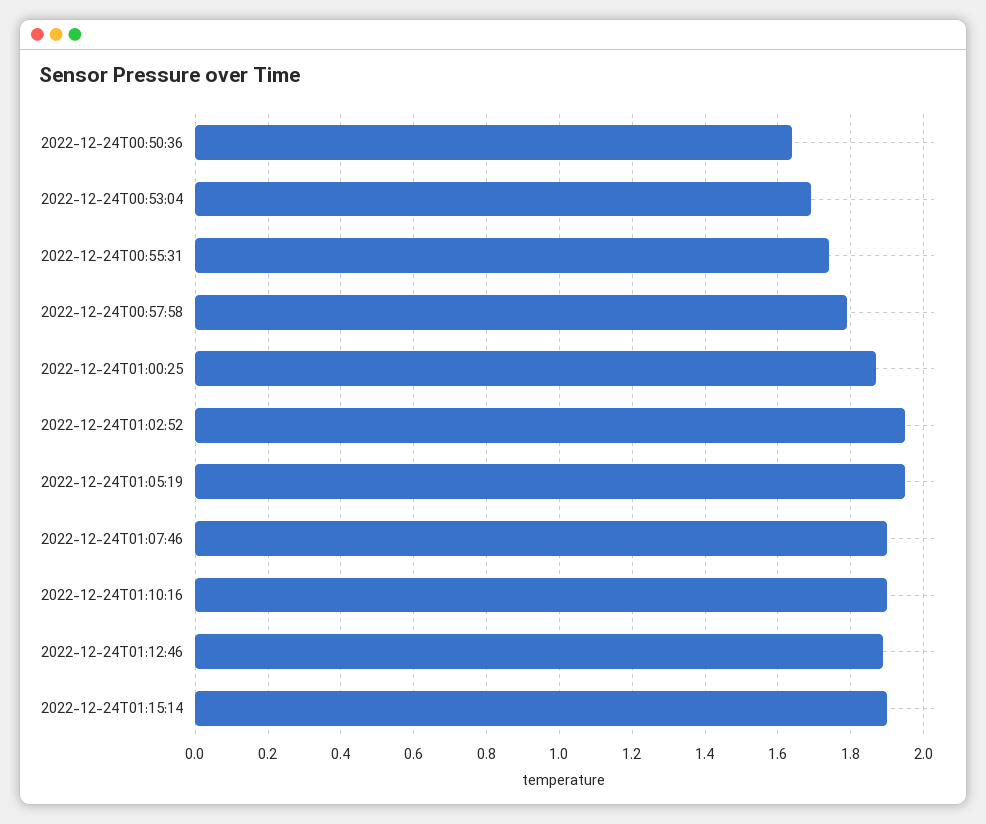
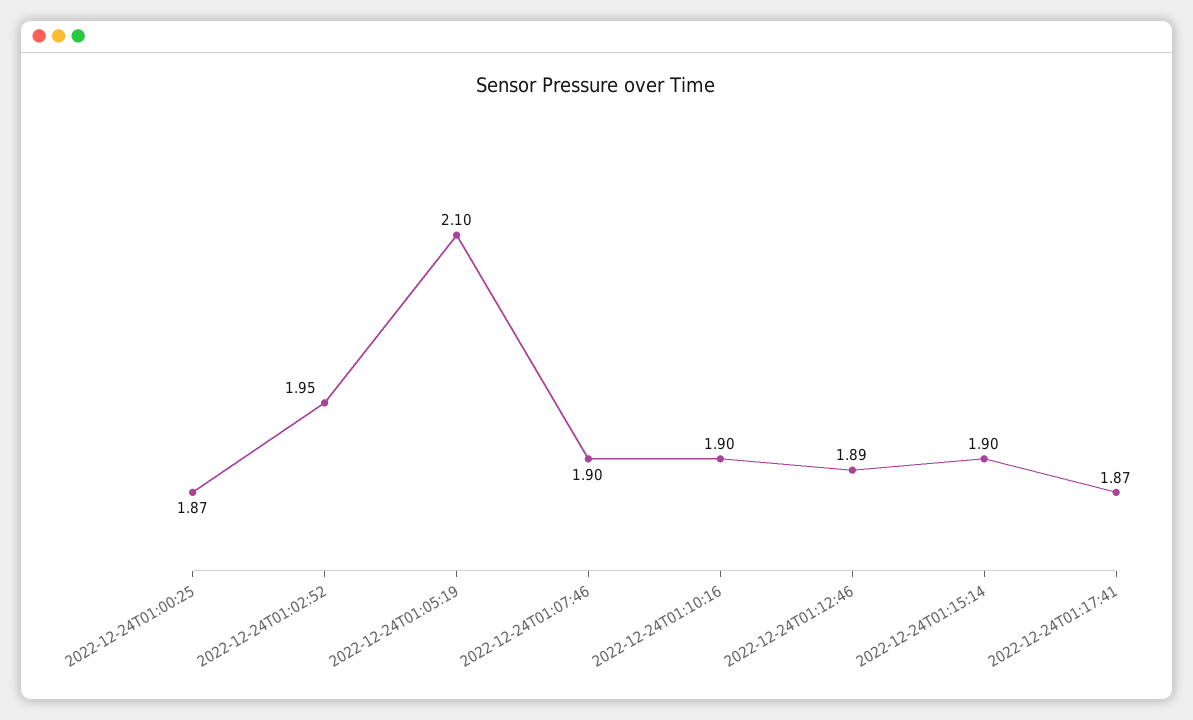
2022-12-24T00:50:36: 1.65 -> none
2022-12-24T00:53:04: 1.7 -> none
2022-12-24T00:55:31: 1.75 -> none
2022-12-24T00:57:58: 1.8 -> none
2022-12-24T01:05:19: 1.95 -> 2.1
2022-12-24T01:17:41: none -> 1.87

